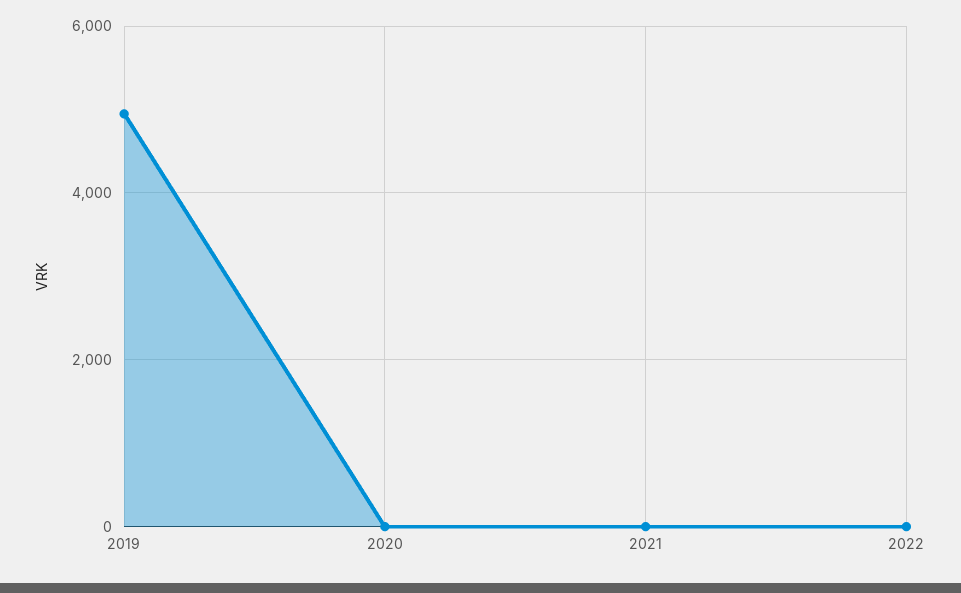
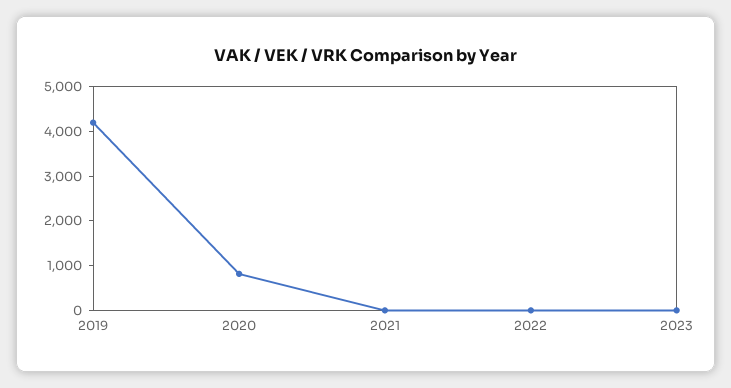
2019: 5000 -> 4200
2020: 0 -> 800
2023: none -> 0

